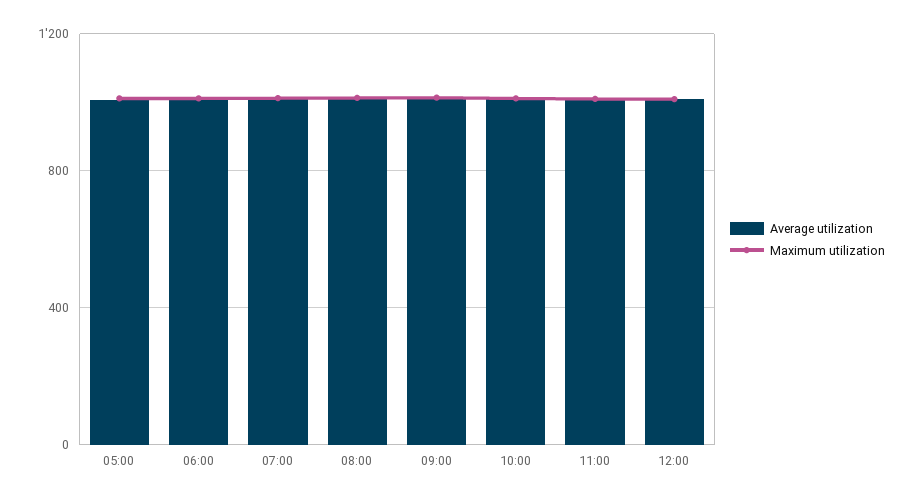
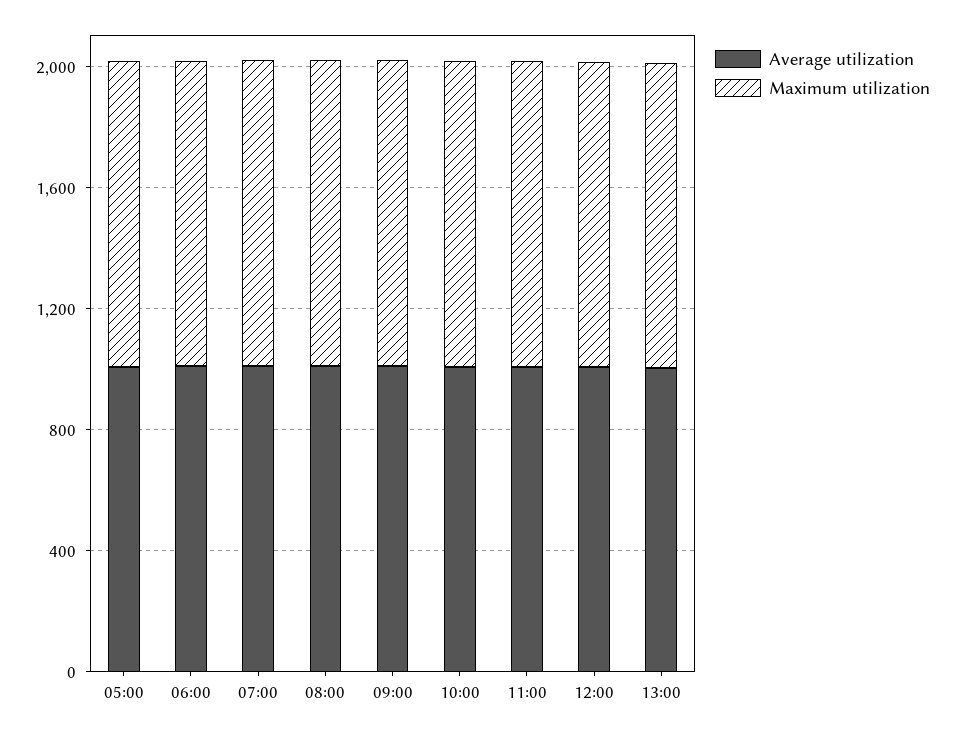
Average utilization, 13:00: none -> 1000
Maximum utilization, 13:00: none -> 1000

